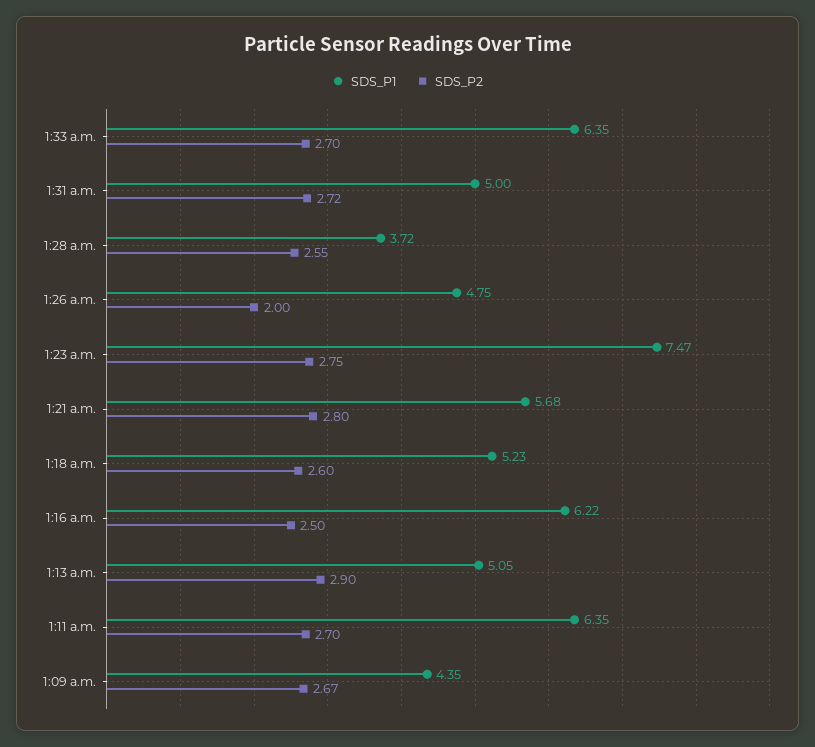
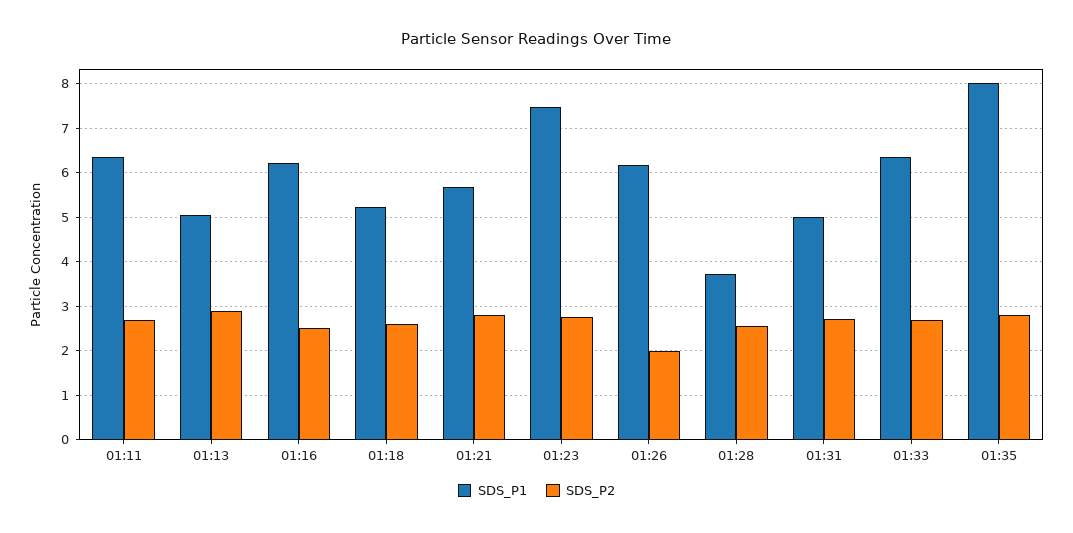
SDS_P1, 1:26 a.m.: 4.75 -> 6.2
SDS_P1, 1:09 a.m.: 4.35 -> none
SDS_P2, 1:09 a.m.: 2.67 -> none
SDS_P1, 01:35: none -> 8
SDS_P2, 01:35: none -> 2.8

